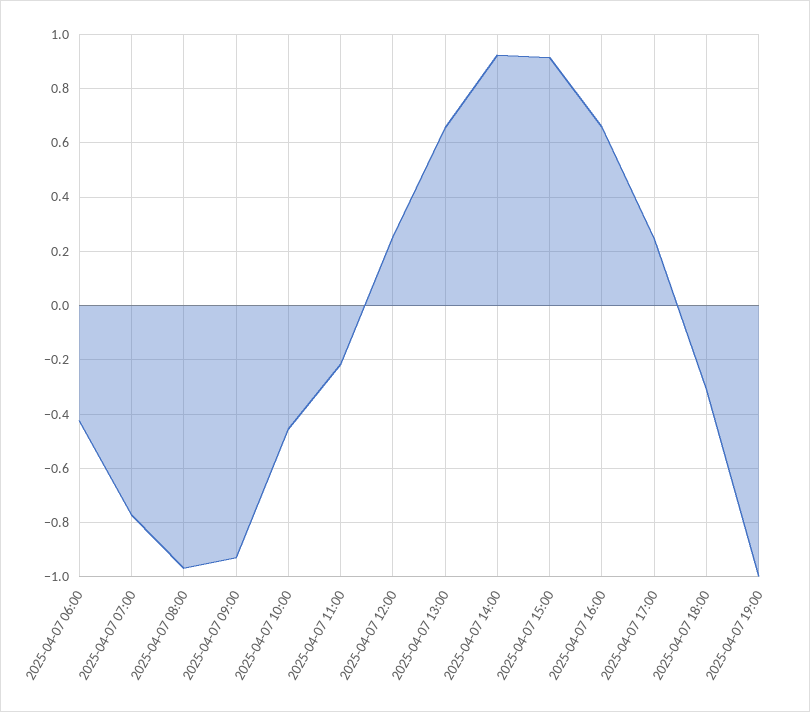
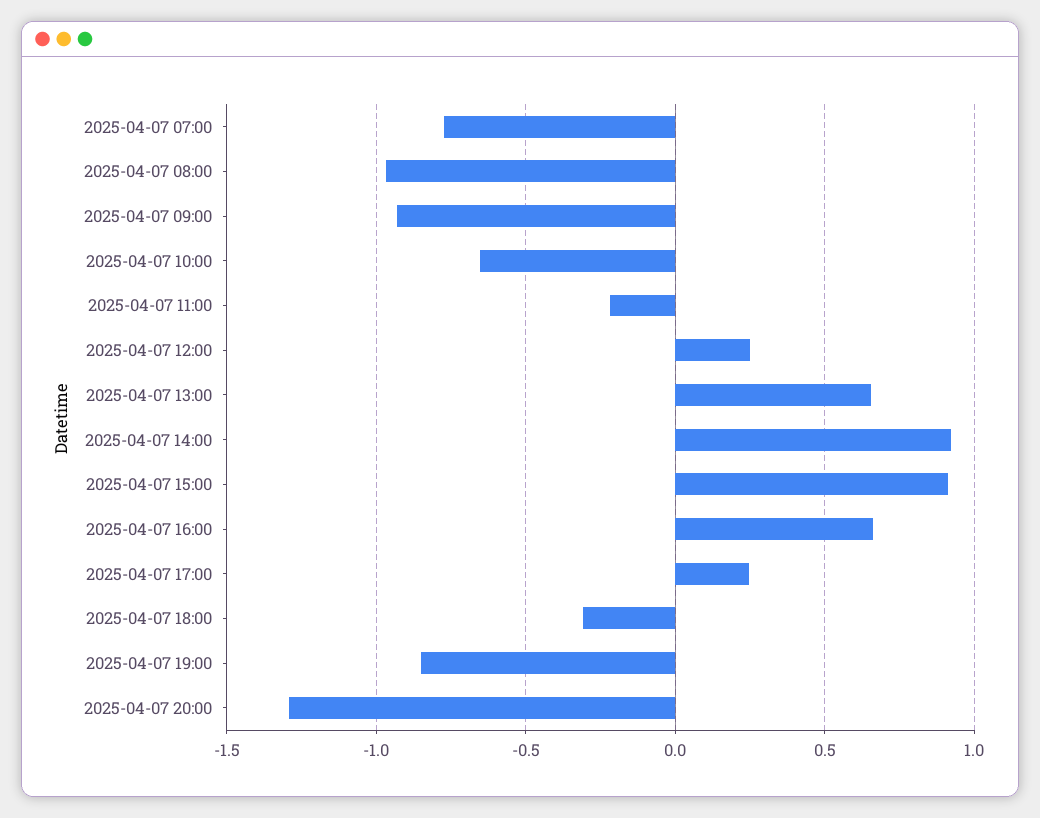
2025-04-07 06:00: -0.425 -> none
2025-04-07 10:00: -0.45 -> -0.65
2025-04-07 19:00: -1 -> -0.85
2025-04-07 20:00: none -> -1.3

